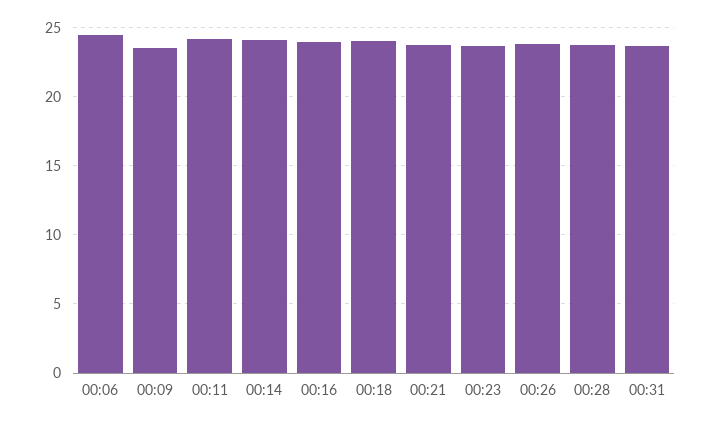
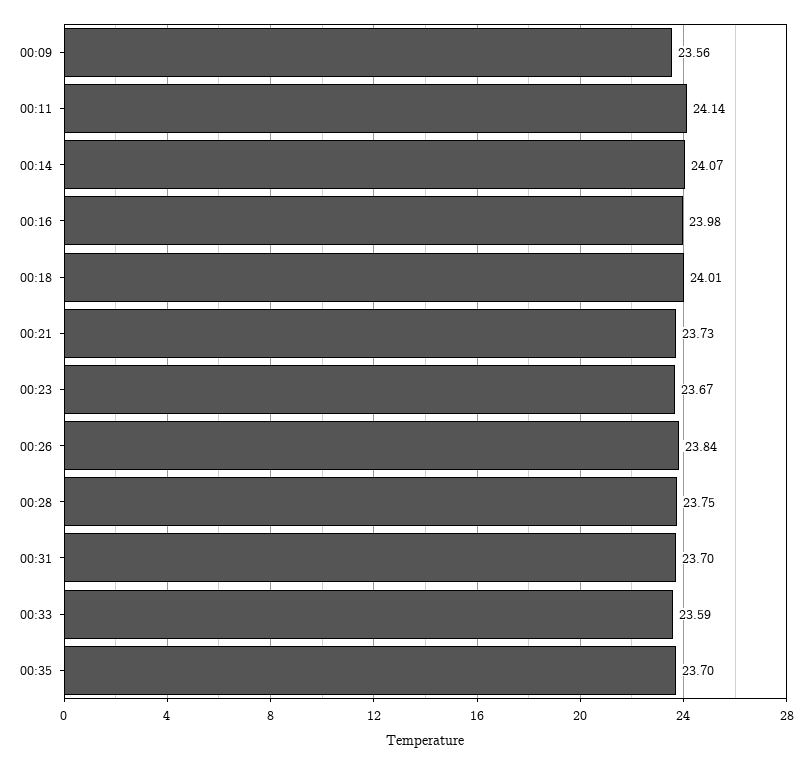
00:06: 24.5 -> none
00:33: none -> 23.59
00:35: none -> 23.7

